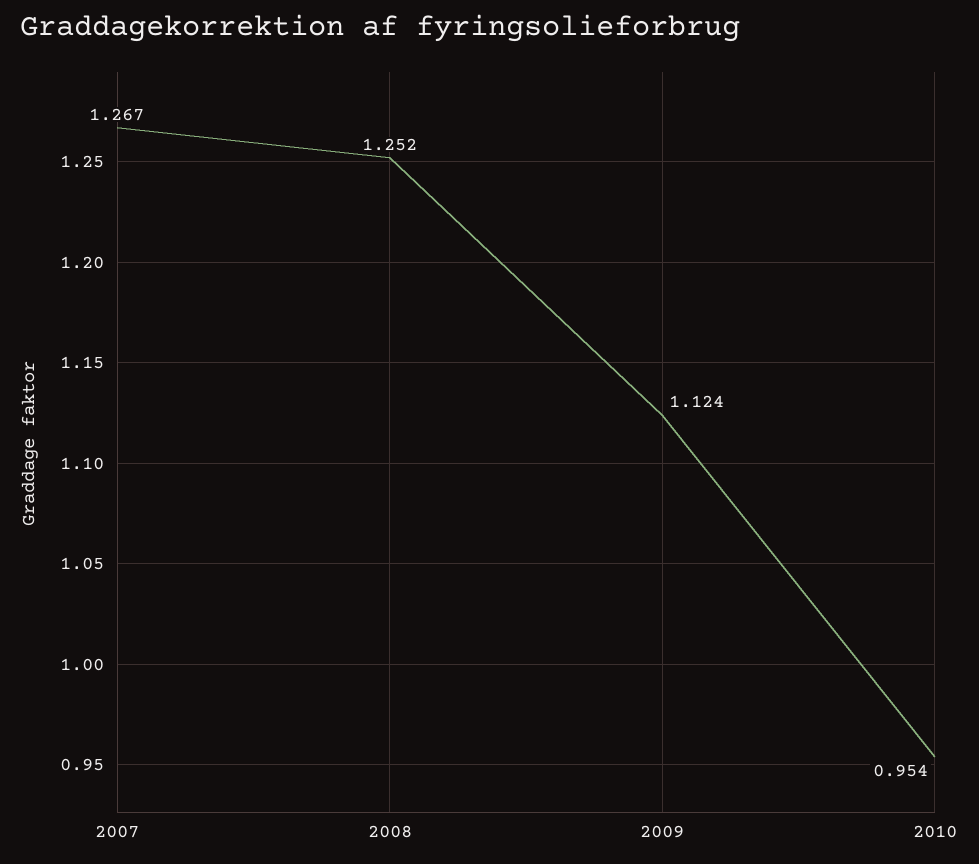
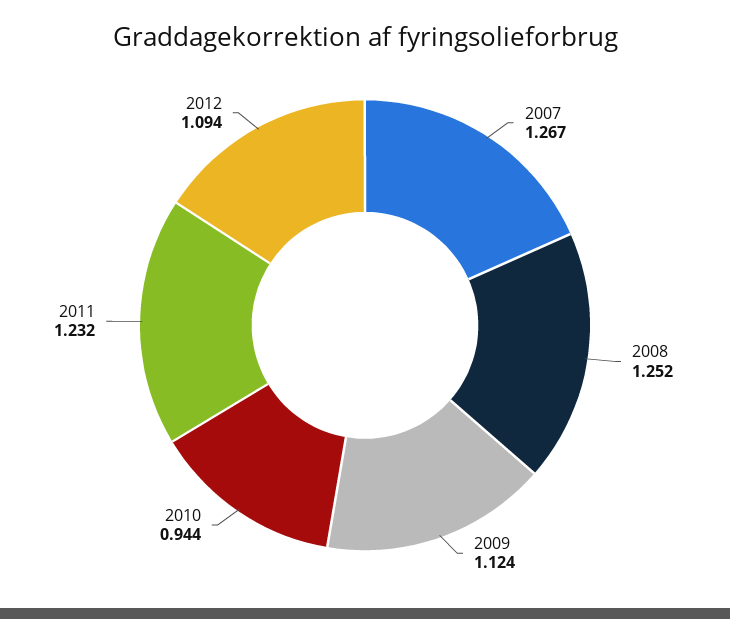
2010: 0.954 -> 0.944
2011: none -> 1.232
2012: none -> 1.094

